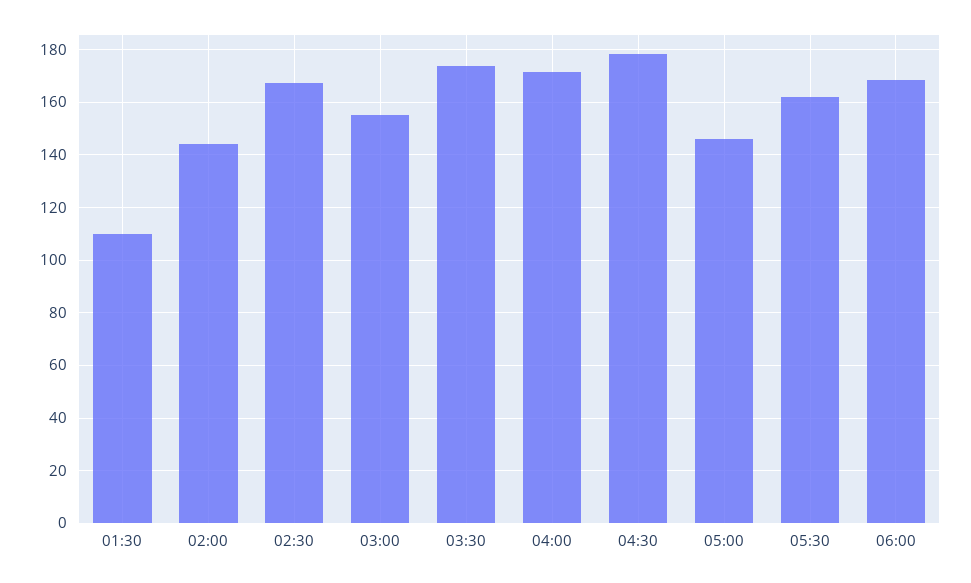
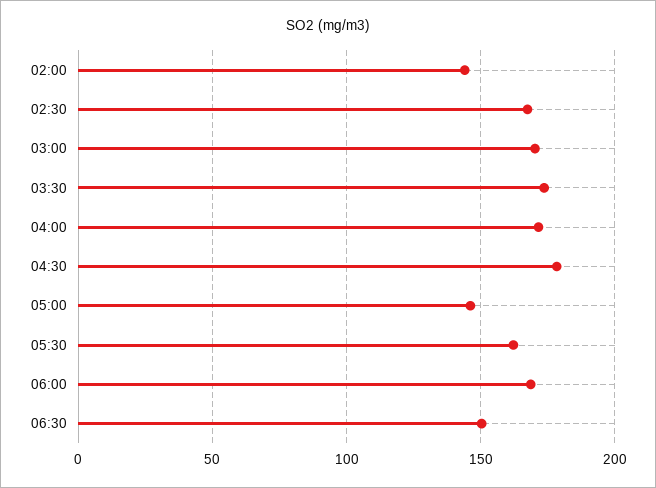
01:30: 110 -> none
03:00: 155 -> 170
06:30: none -> 150

